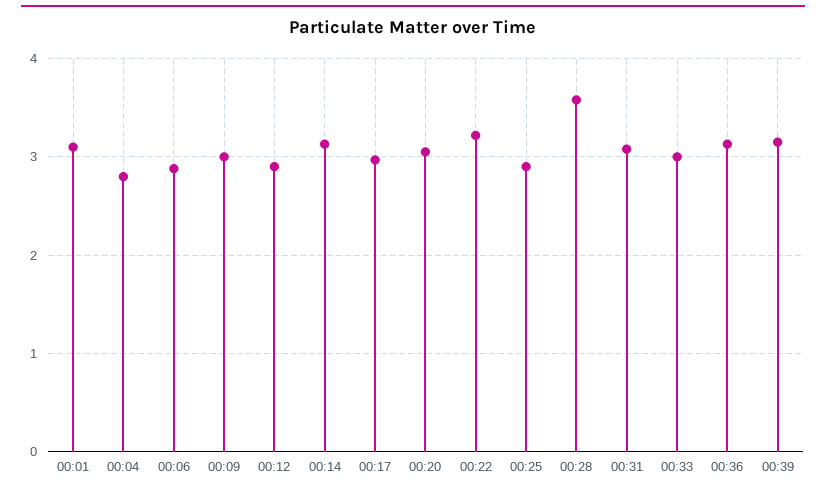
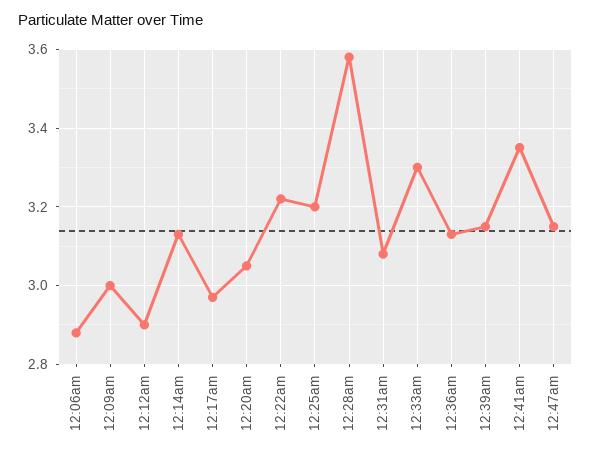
00:01: 3.1 -> none
00:04: 2.8 -> none
00:25: 2.9 -> 3.2
00:33: 3 -> 3.3
12:41am: none -> 3.35
12:47am: none -> 3.15

